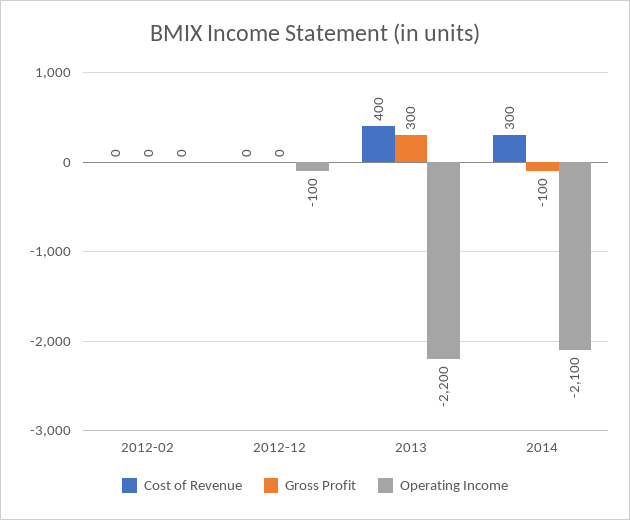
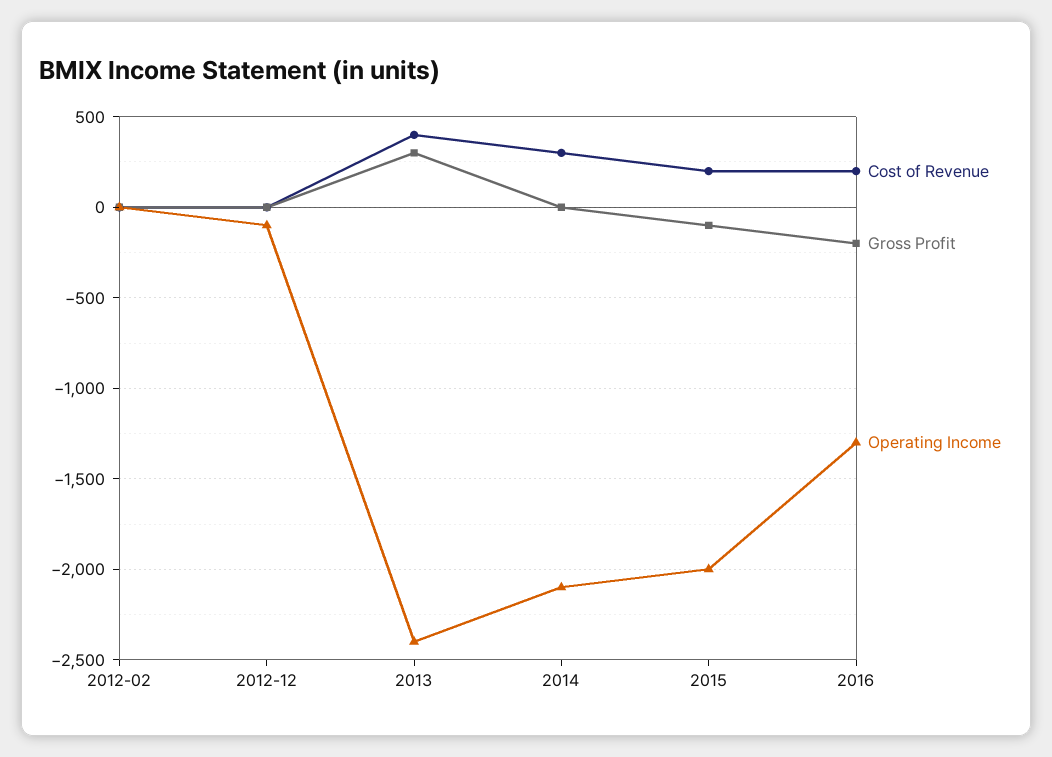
Operating Income, 2013: -2200 -> -2400
Gross Profit, 2014: -100 -> 0
Cost of Revenue, 2015: none -> 200
Gross Profit, 2015: none -> -100
Operating Income, 2015: none -> -2000
Cost of Revenue, 2016: none -> 200
Gross Profit, 2016: none -> -200
Operating Income, 2016: none -> -1300

